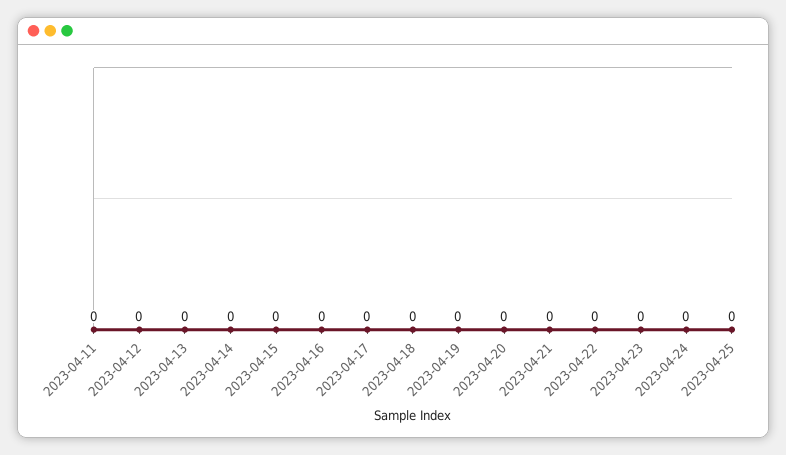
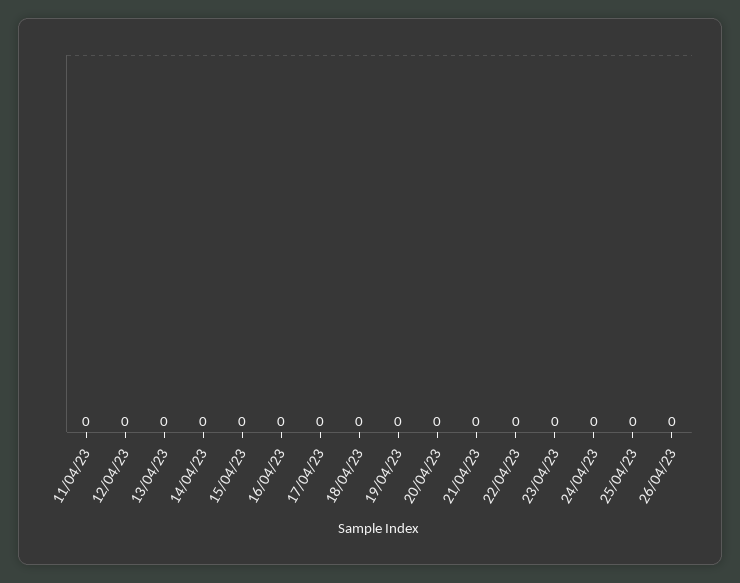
26/04/23: none -> 0

